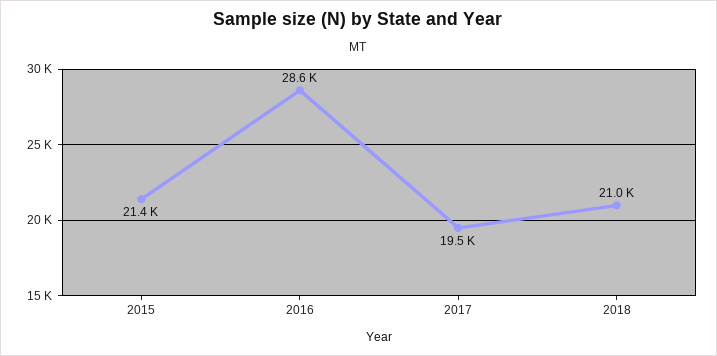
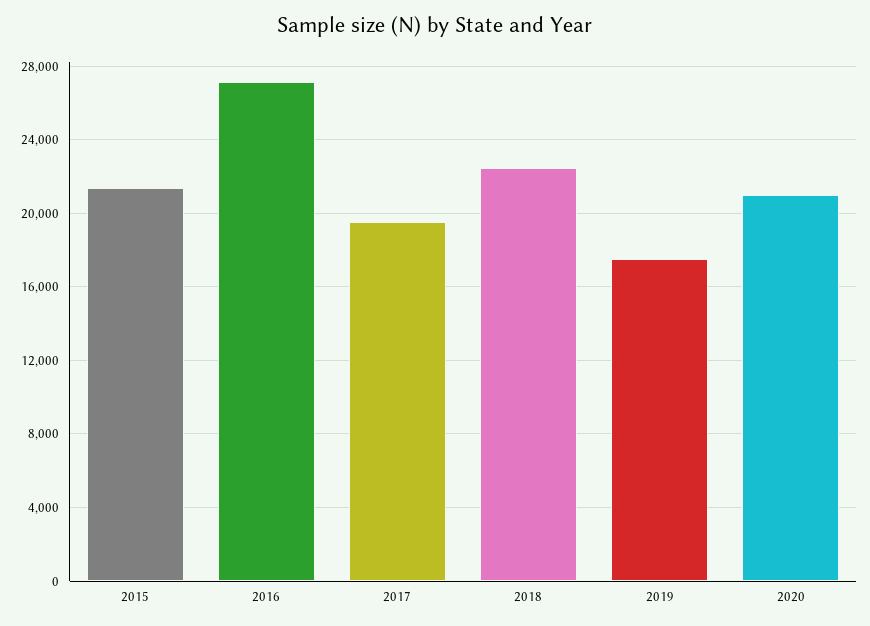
2016: 28600 -> 27000
2018: 21000 -> 22500
2019: none -> 17500
2020: none -> 21000

